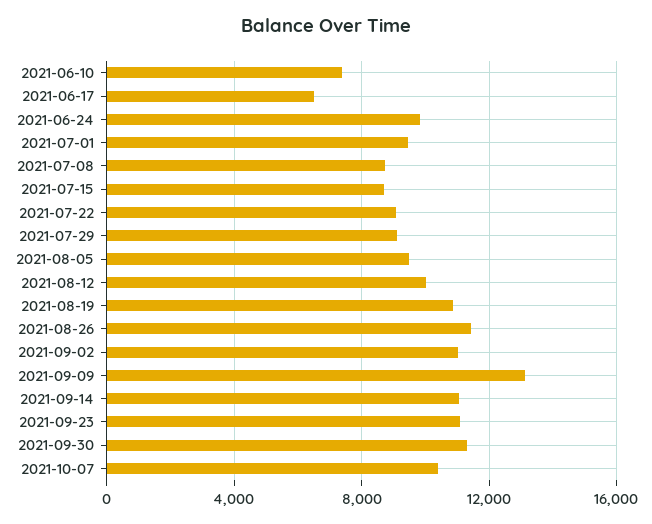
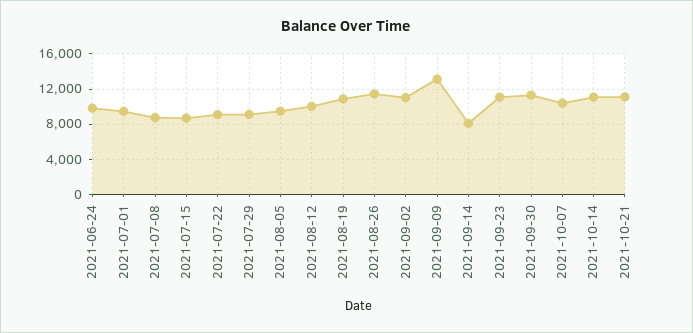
2021-06-10: 7500 -> none
2021-06-17: 6500 -> none
2021-09-14: 11000 -> 8000
2021-10-14: none -> 11000
2021-10-21: none -> 11000

